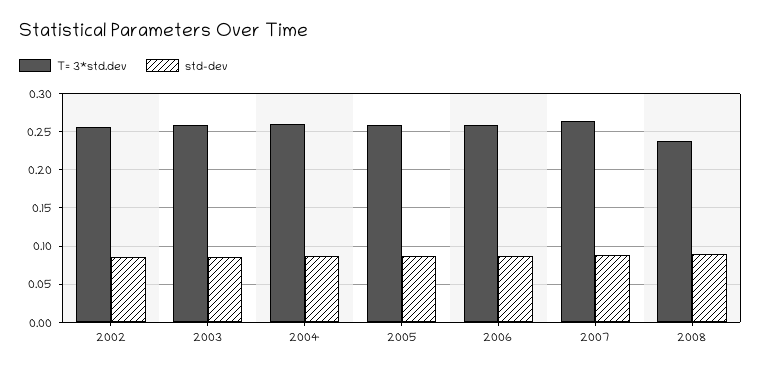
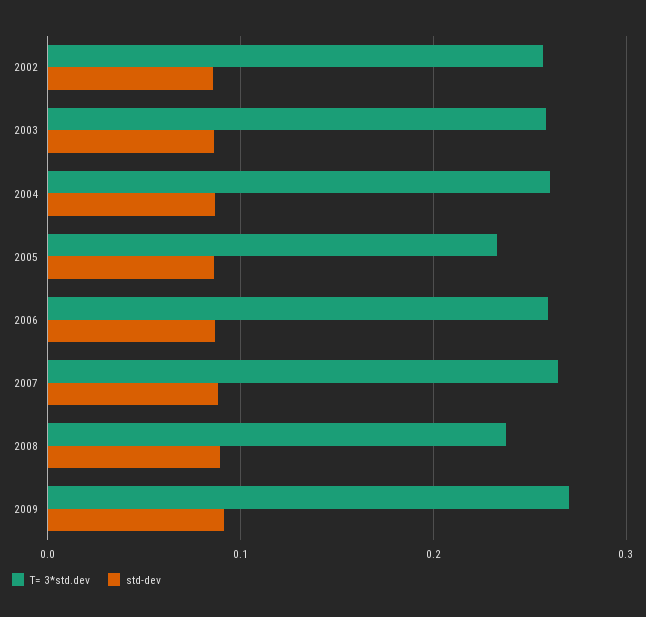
T= 3*std.dev, 2005: 0.26 -> 0.23
T= 3*std.dev, 2009: none -> 0.27
std-dev, 2009: none -> 0.09

